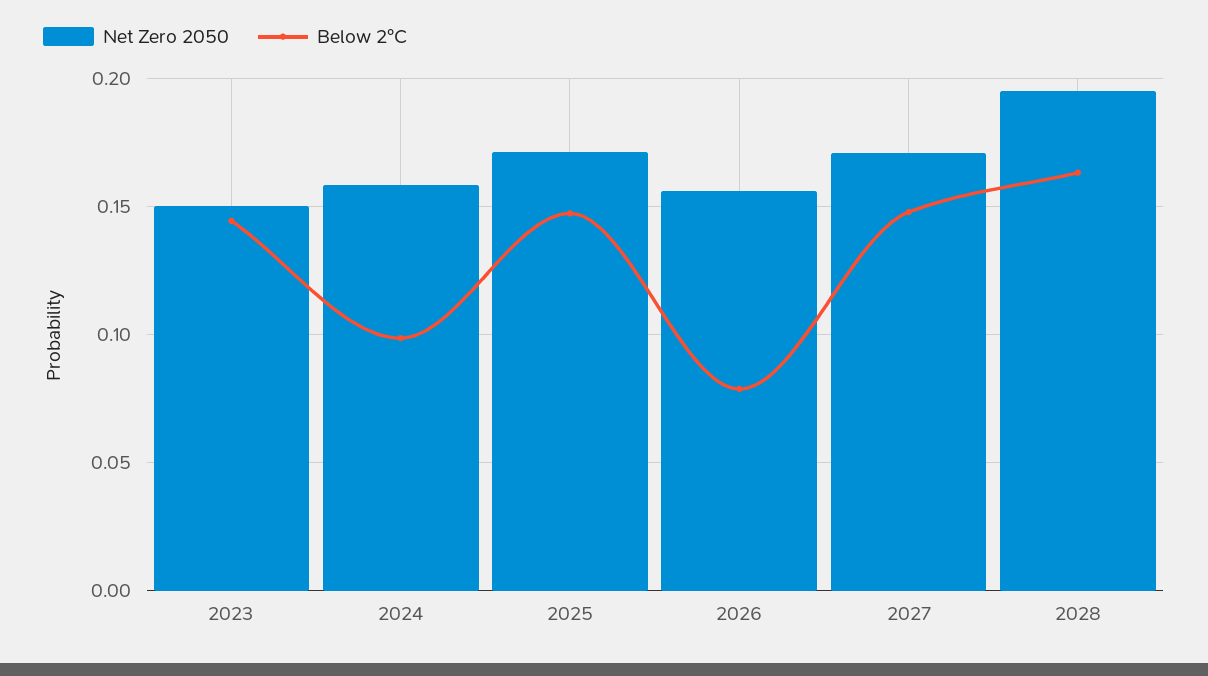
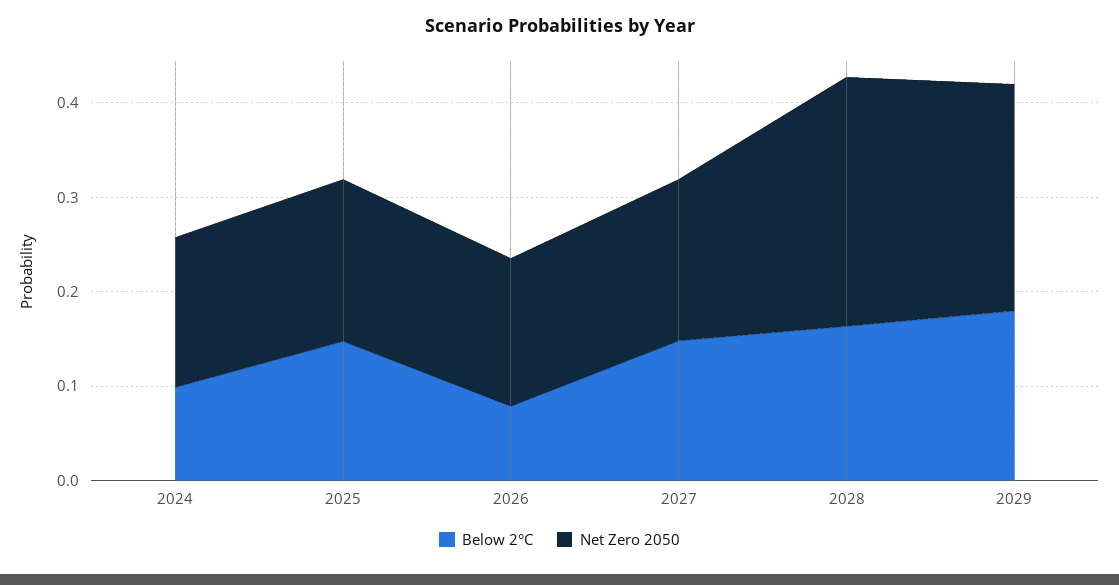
Net Zero 2050, 2023: 0.15 -> none
Below 2°C, 2023: 0.145 -> none
Net Zero 2050, 2028: 0.195 -> 0.26
Below 2°C, 2029: none -> 0.18
Net Zero 2050, 2029: none -> 0.24

